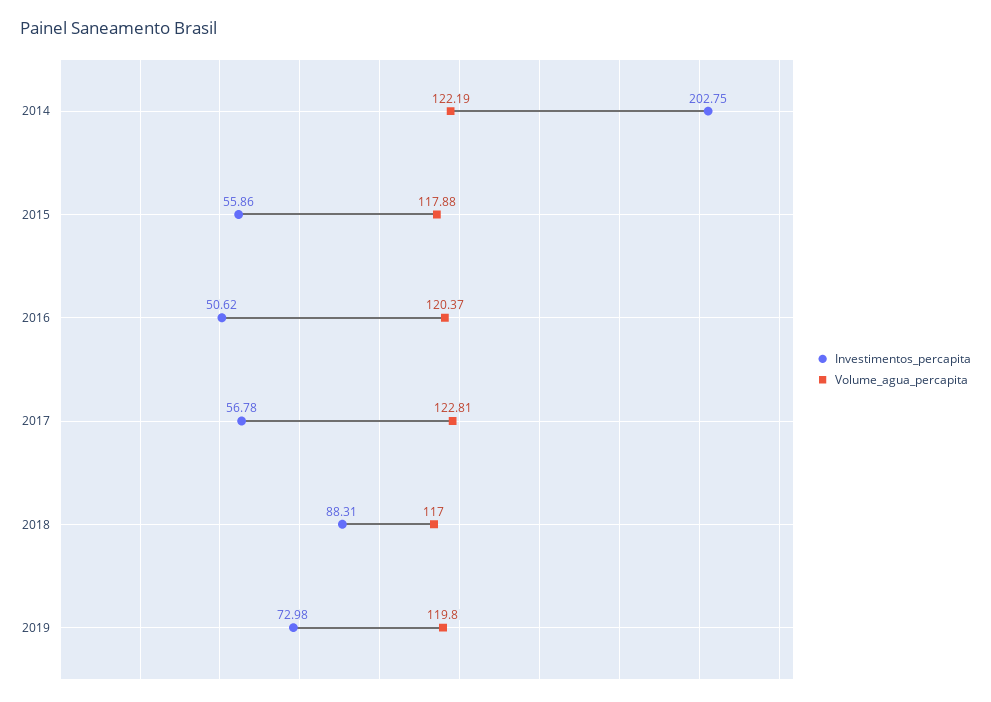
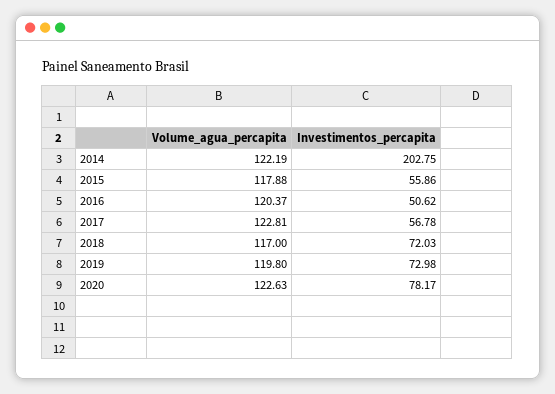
Investimentos_percapita, 2018: 88.31 -> 72.03
Volume_agua_percapita, 2020: none -> 122.63
Investimentos_percapita, 2020: none -> 78.17

